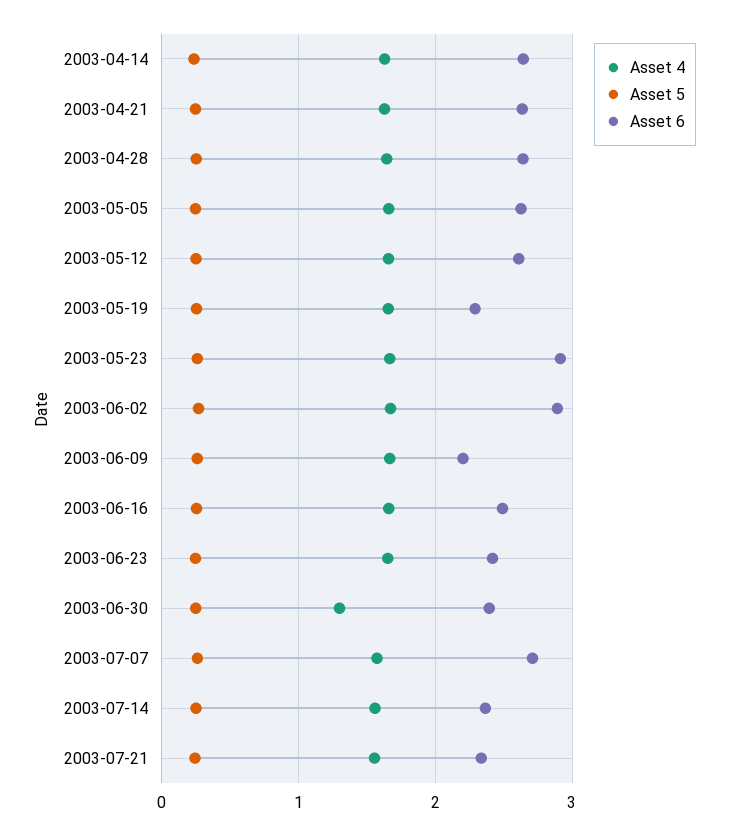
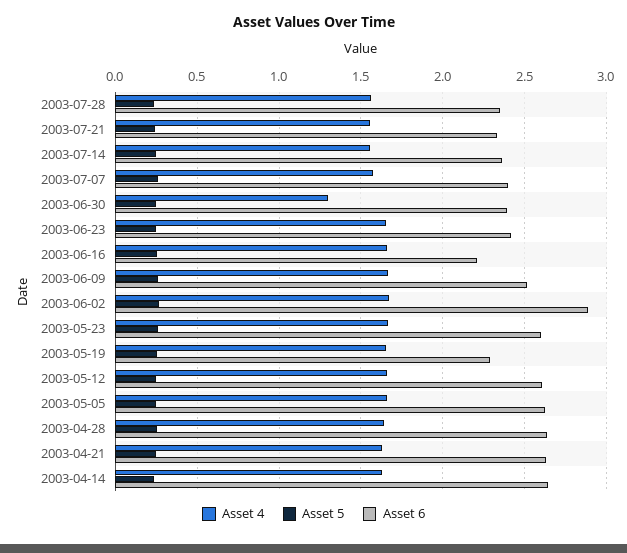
Asset 6, 2003-05-23: 2.9 -> 2.6
Asset 6, 2003-06-09: 2.2 -> 2.5
Asset 6, 2003-06-16: 2.5 -> 2.2
Asset 6, 2003-07-07: 2.7 -> 2.4
Asset 4, 2003-07-28: none -> 1.55
Asset 5, 2003-07-28: none -> 0.25
Asset 6, 2003-07-28: none -> 2.35

